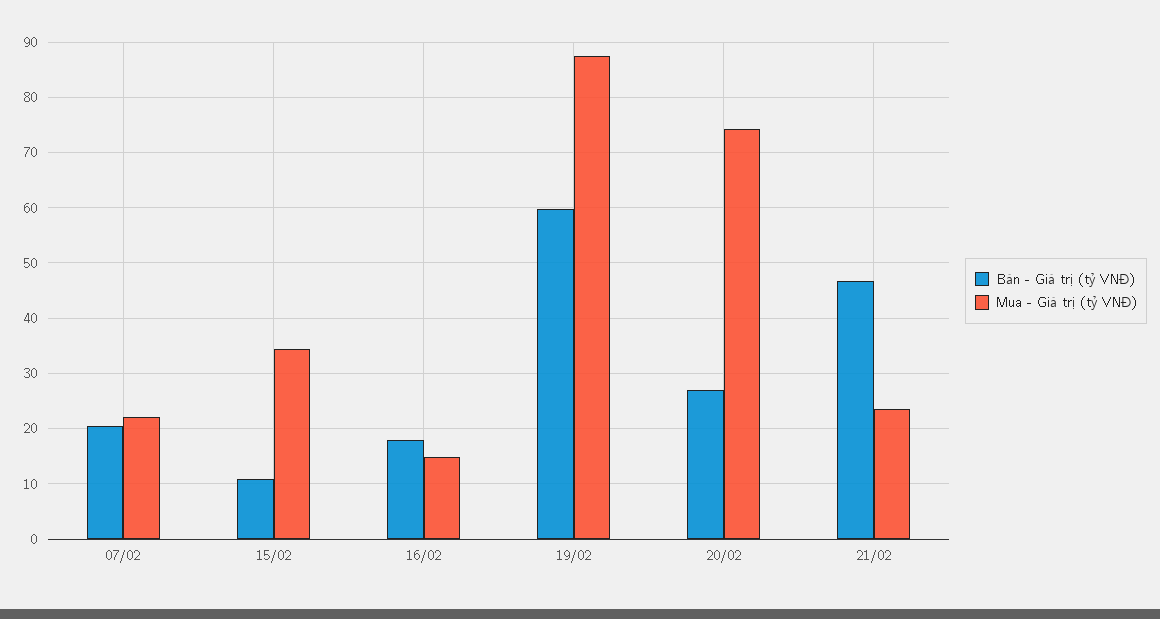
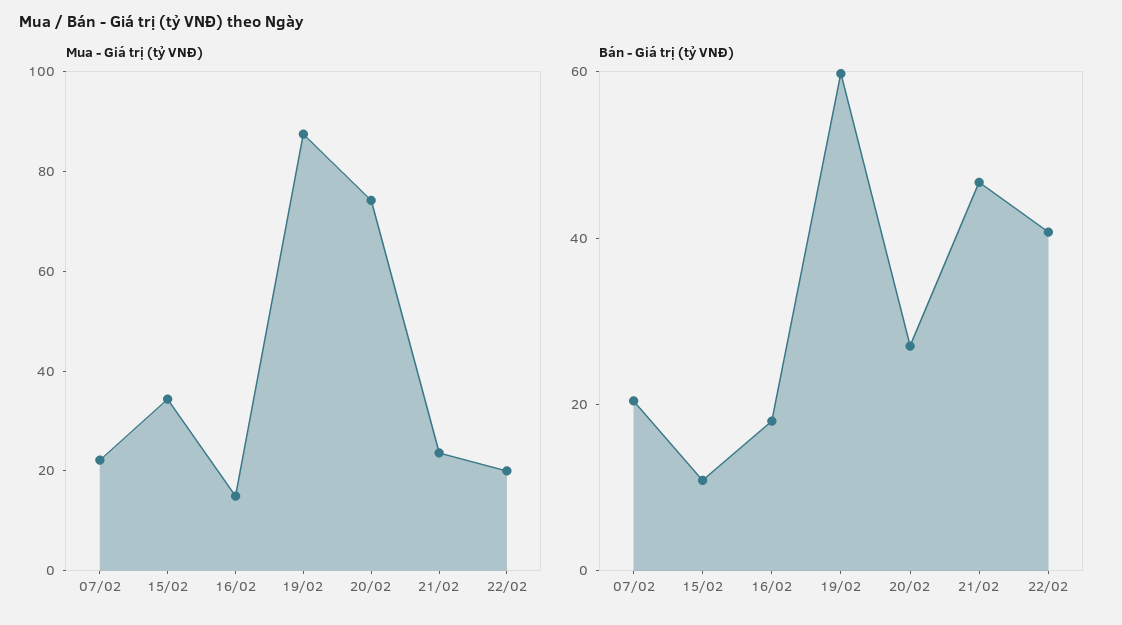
Mua - Giá trị (tỷ VNĐ), 22/02: none -> 20
Bán - Giá trị (tỷ VNĐ), 22/02: none -> 40

